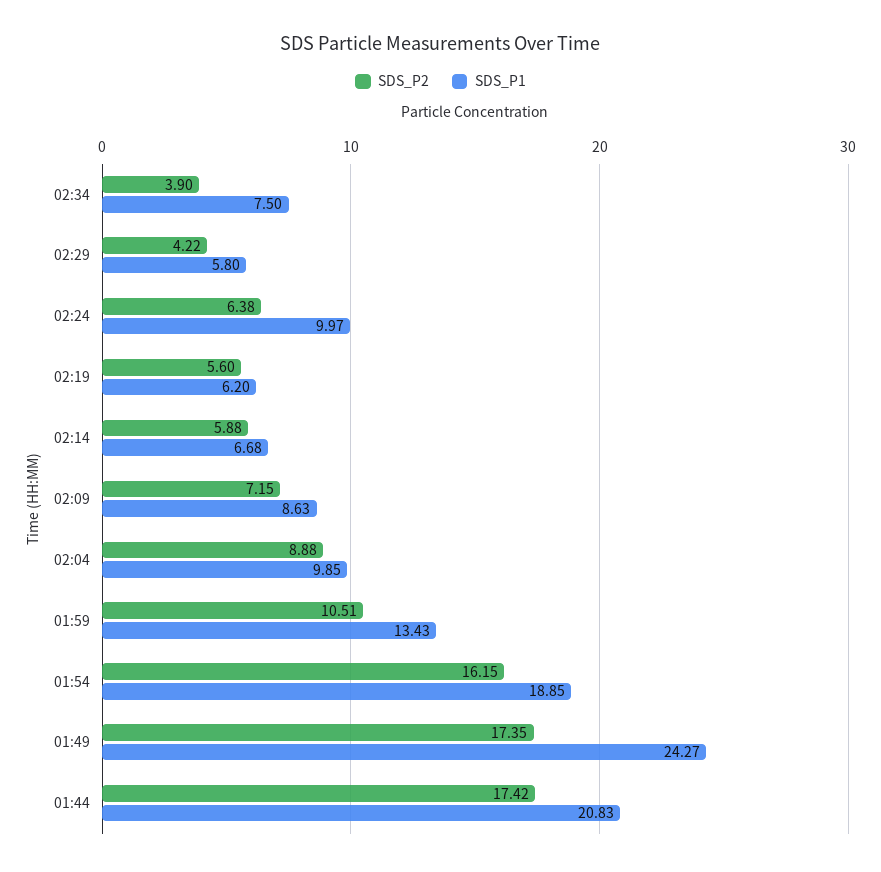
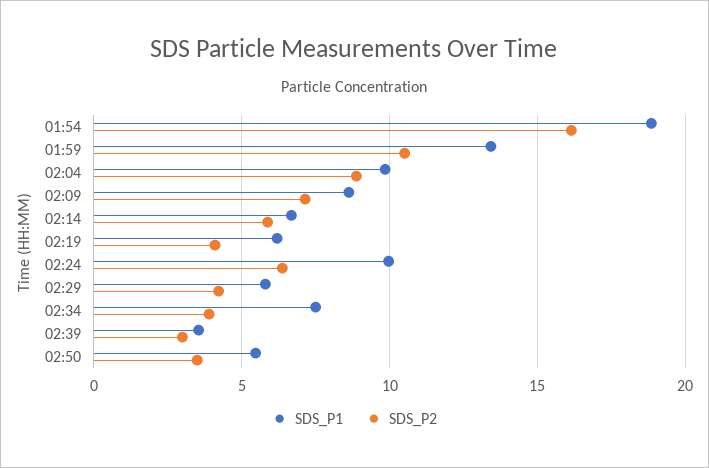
SDS_P2, 02:19: 5.6 -> 4
SDS_P2, 01:49: 17.35 -> none
SDS_P1, 01:49: 24.27 -> none
SDS_P2, 01:44: 17.42 -> none
SDS_P1, 01:44: 20.83 -> none
SDS_P1, 02:39: none -> 3.5
SDS_P2, 02:39: none -> 3
SDS_P1, 02:50: none -> 5.5
SDS_P2, 02:50: none -> 3.5

